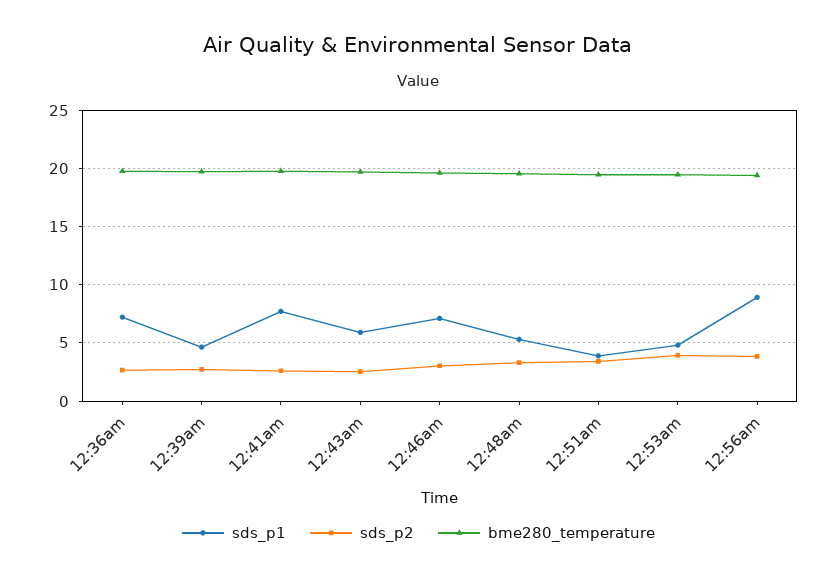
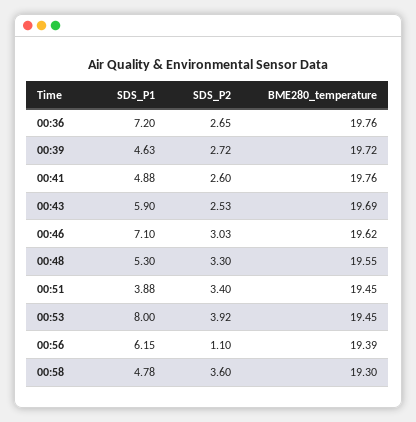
sds_p1, 12:41am: 8 -> 4.88
sds_p1, 12:53am: 5 -> 8
sds_p1, 12:56am: 9 -> 6.15
sds_p2, 12:56am: 4 -> 1.1
sds_p1, 00:58: none -> 4.78
sds_p2, 00:58: none -> 3.6
bme280_temperature, 00:58: none -> 19.3

